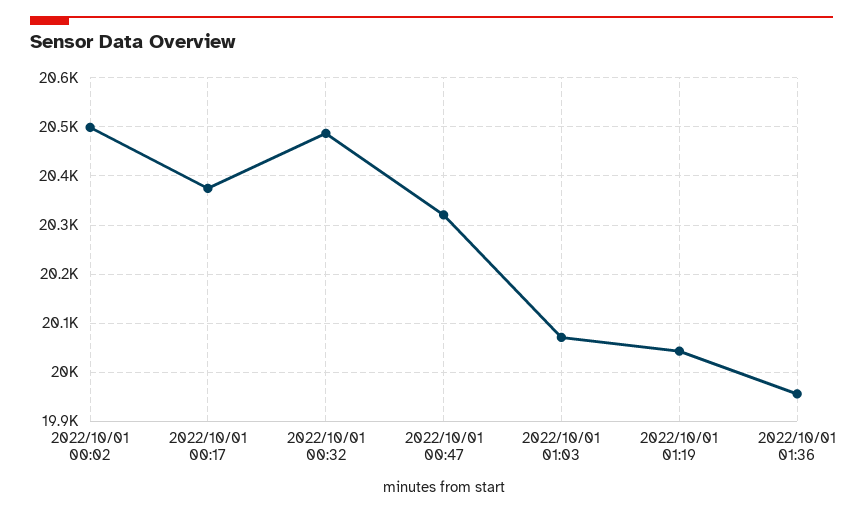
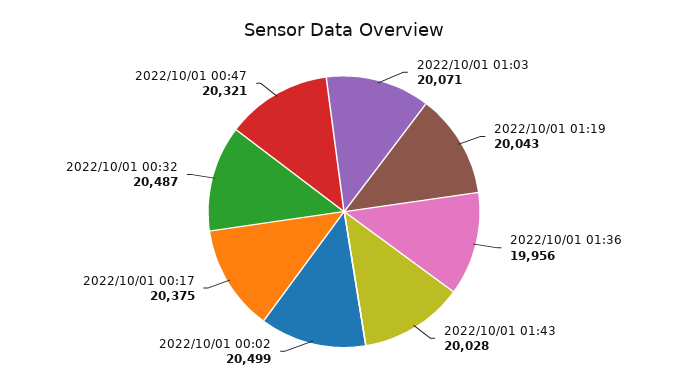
2022/10/01 01:43: none -> 20028

